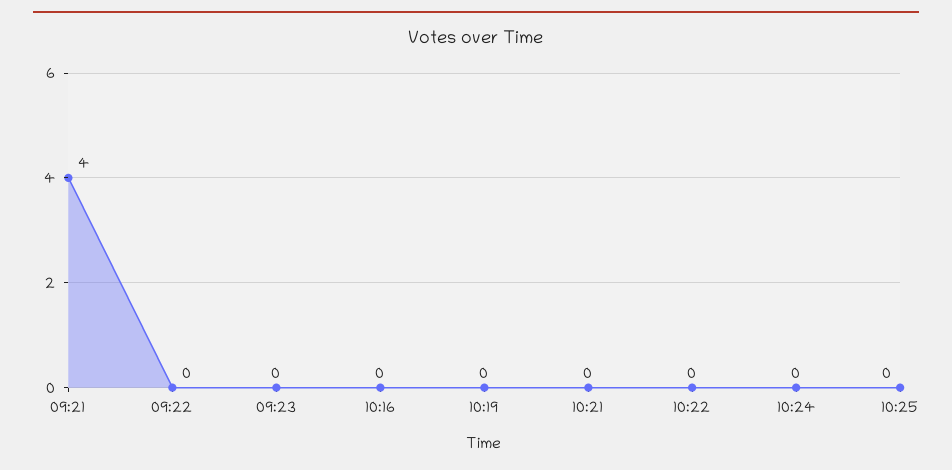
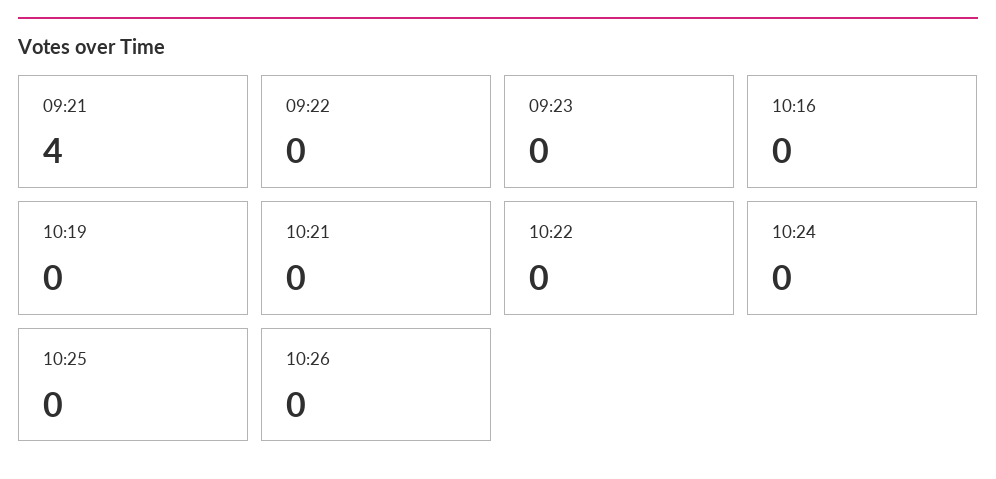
10:26: none -> 0

